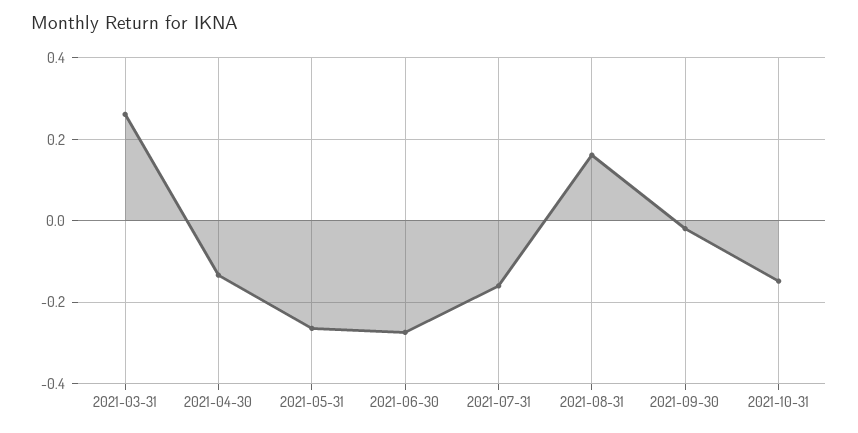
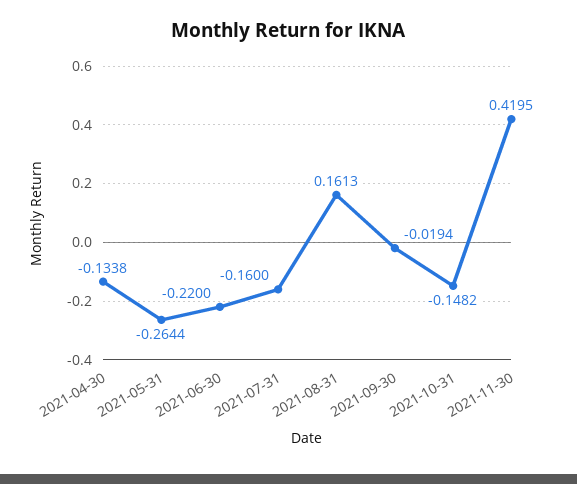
2021-03-31: 0.26 -> none
2021-06-30: -0.28 -> -0.22
2021-11-30: none -> 0.4195

